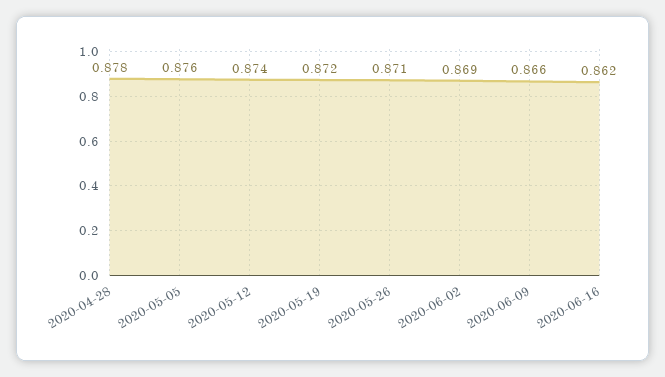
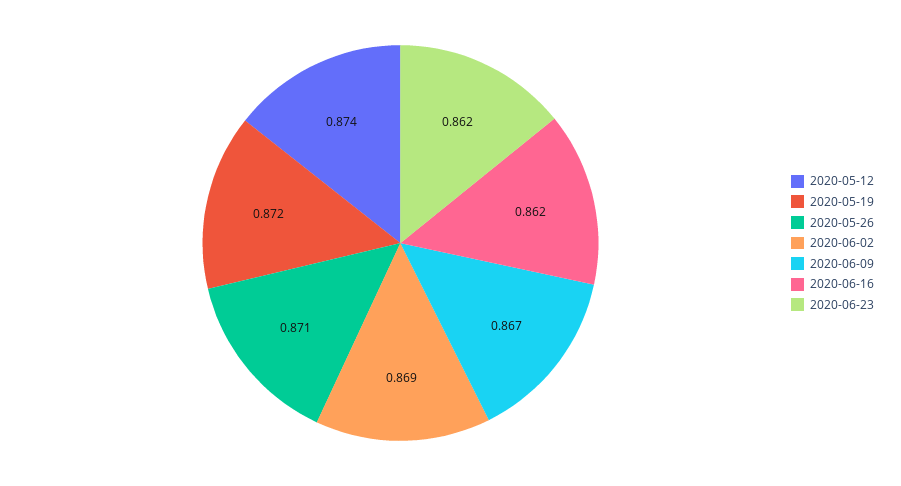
2020-04-28: 0.878 -> none
2020-05-05: 0.876 -> none
2020-06-09: 0.866 -> 0.867
2020-06-23: none -> 0.862

